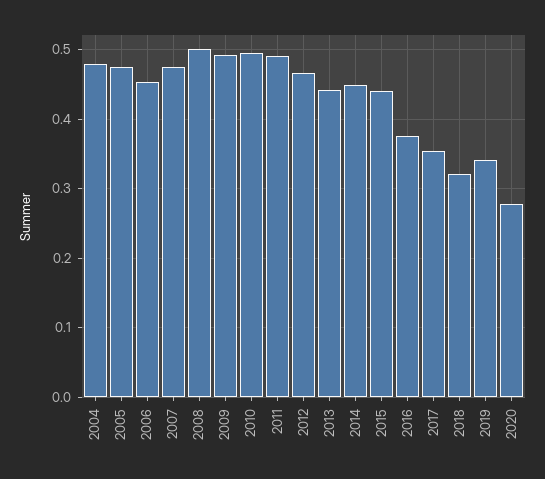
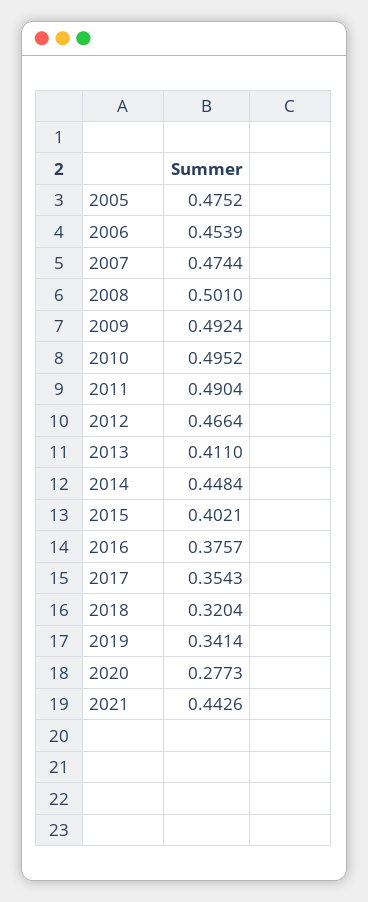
2004: 0.48 -> none
2013: 0.44 -> 0.411
2015: 0.44 -> 0.4021
2021: none -> 0.4426

